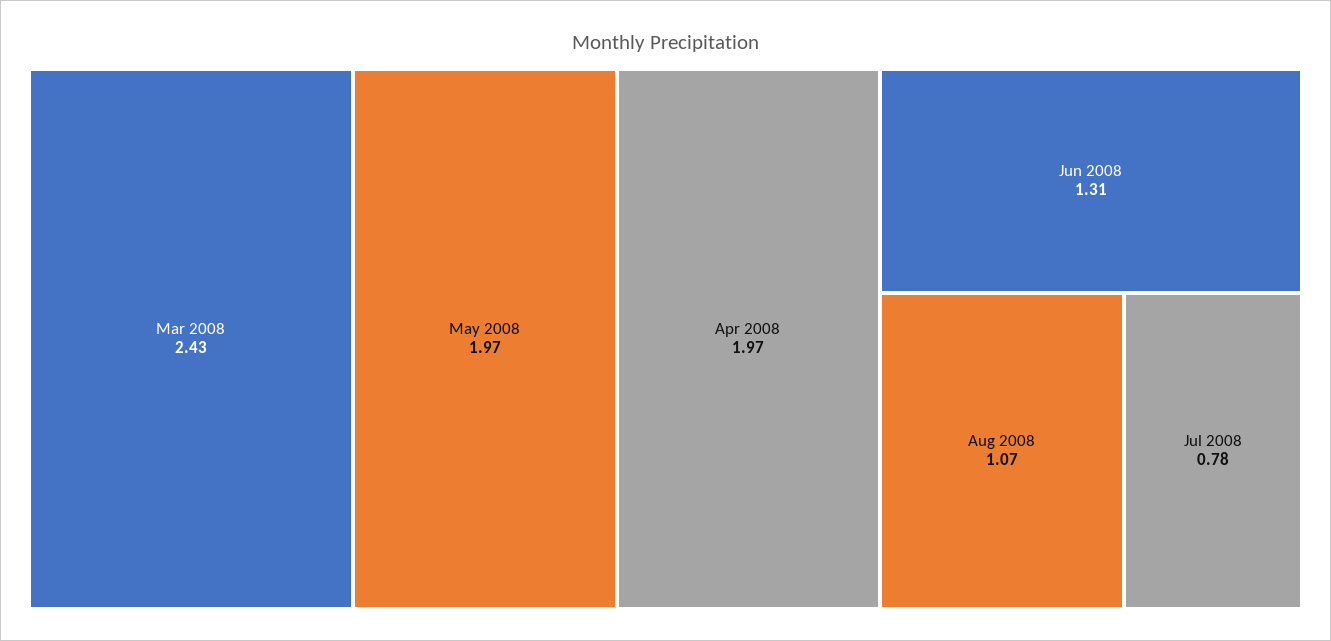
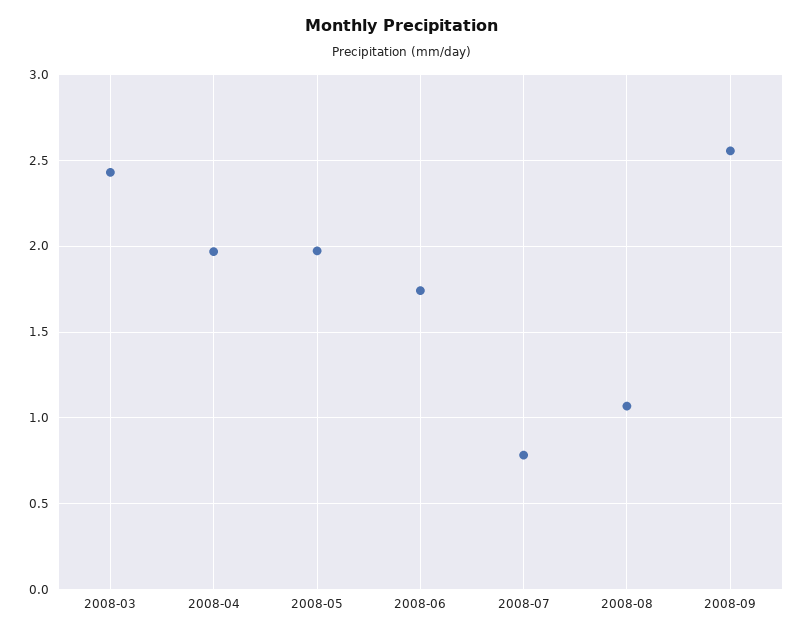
Jun 2008: 1.31 -> 1.75
2008-09: none -> 2.55

